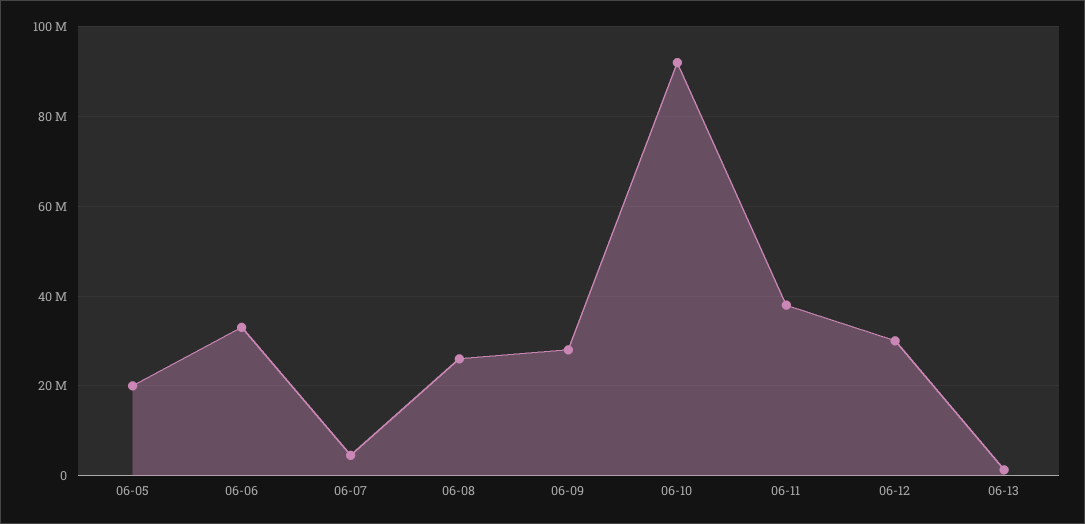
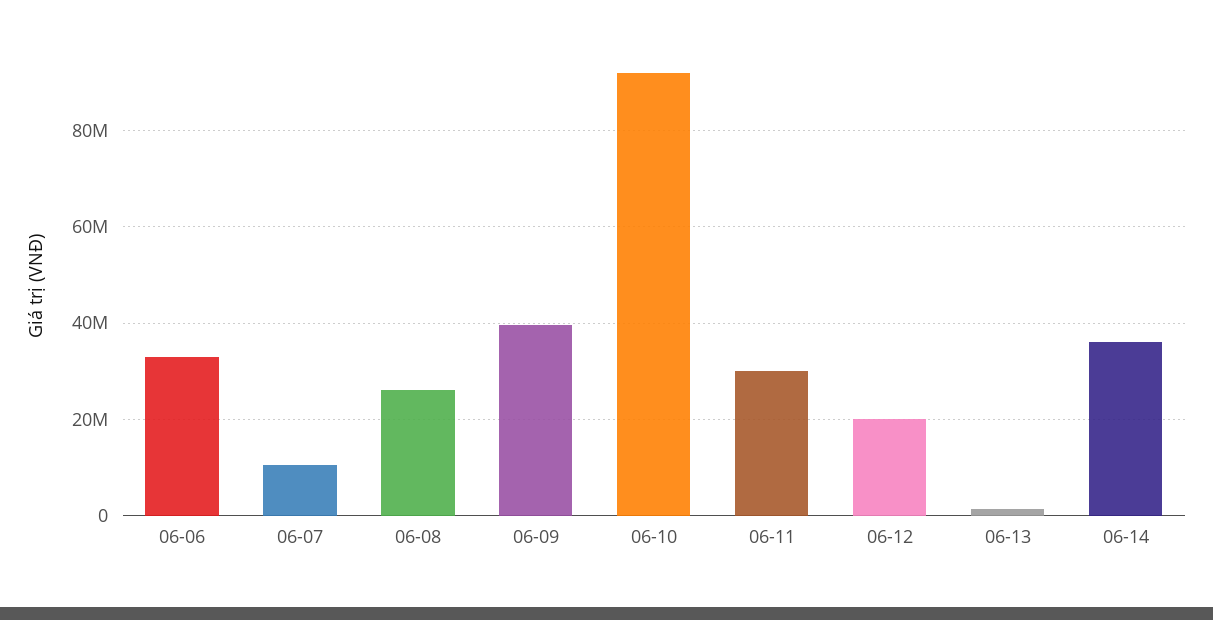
06-05: 20000000 -> none
06-07: 4000000 -> 10000000
06-09: 28000000 -> 40000000
06-11: 38000000 -> 30000000
06-12: 30000000 -> 20000000
06-14: none -> 36000000

